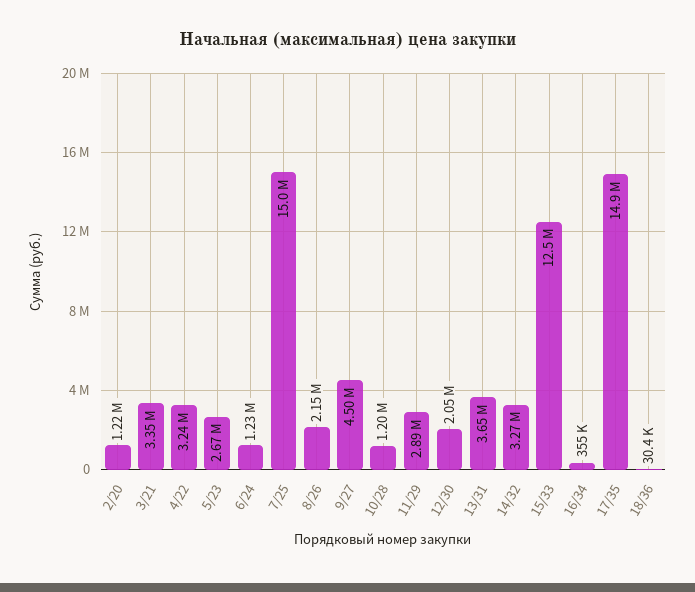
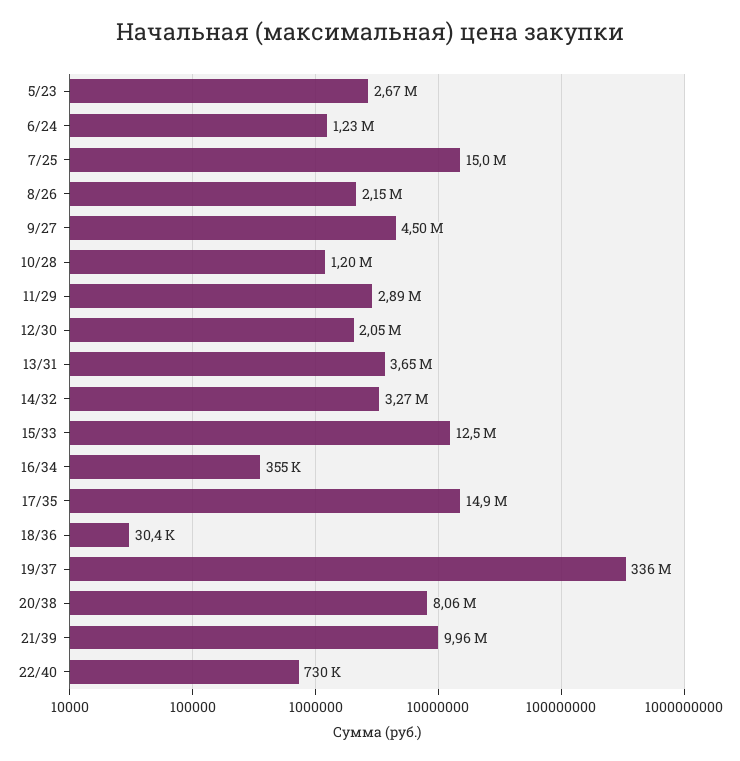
2/20: 1220000 -> none
3/21: 3350000 -> none
4/22: 3240000 -> none
19/37: none -> 336000000
20/38: none -> 8060000
21/39: none -> 9960000
22/40: none -> 730000

